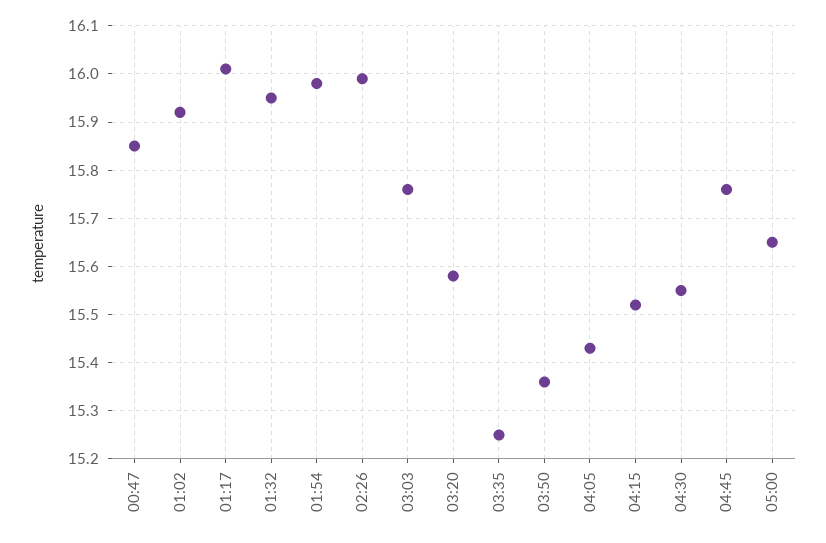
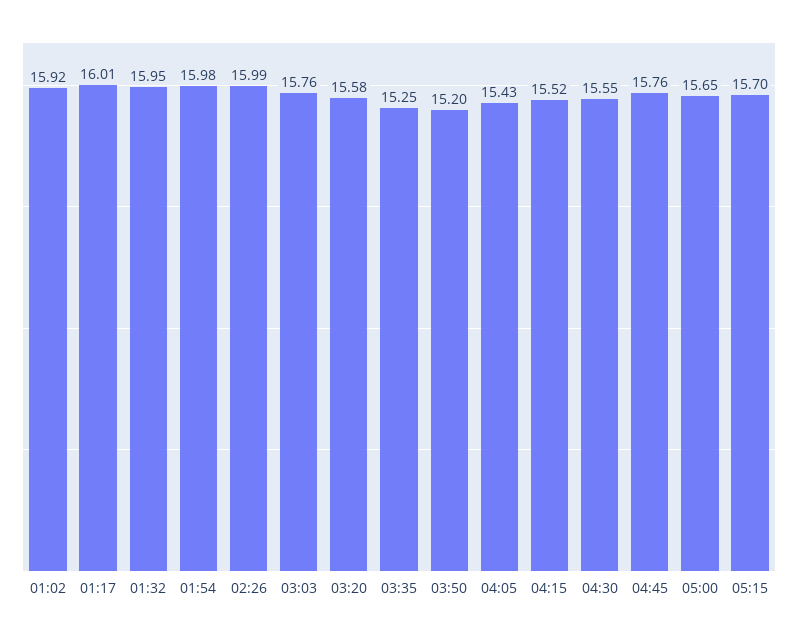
00:47: 15.85 -> none
03:50: 15.35 -> 15.2
05:15: none -> 15.7

